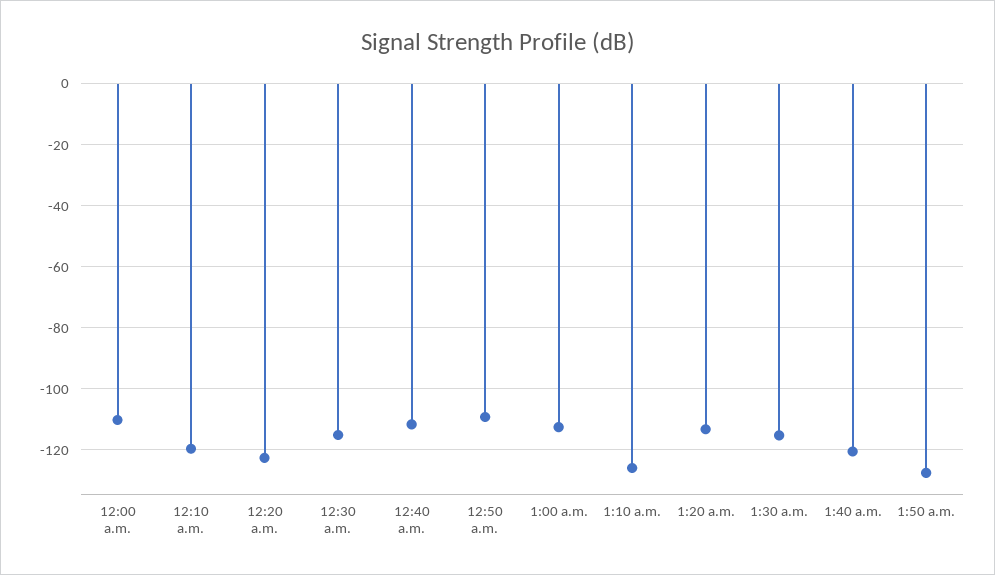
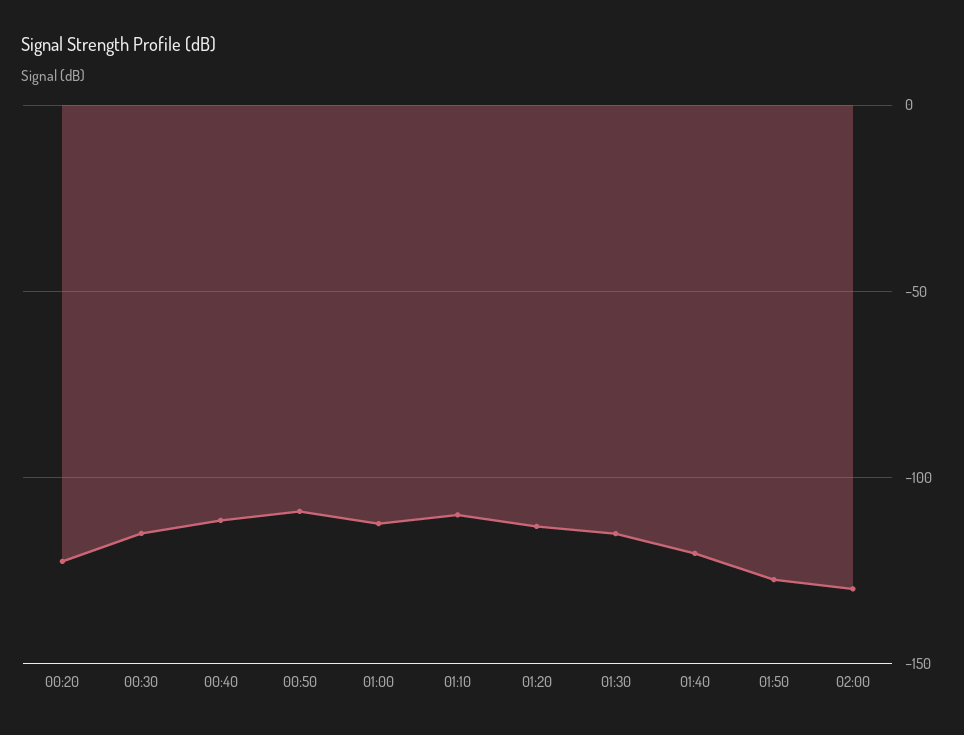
12:00 a.m.: -110 -> none
12:10 a.m.: -120 -> none
1:10 a.m.: -126 -> -110
02:00: none -> -130

